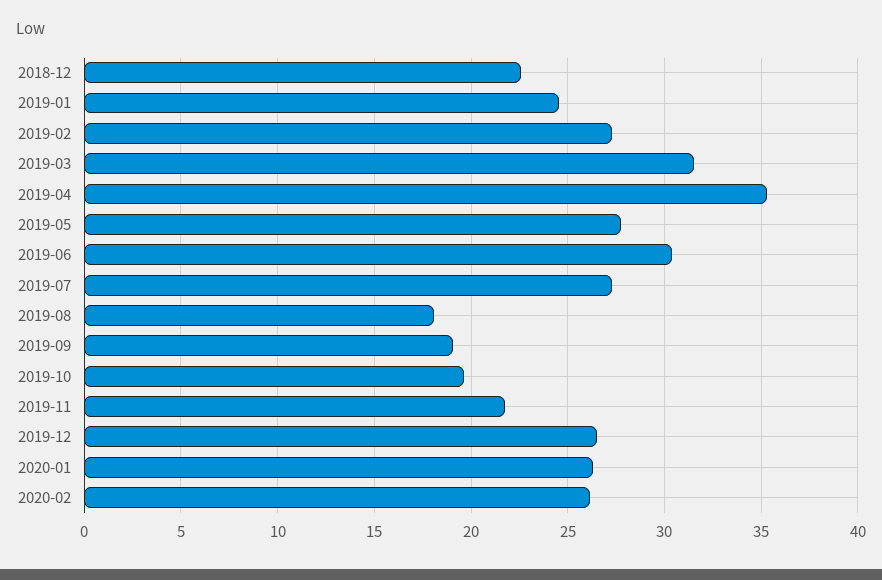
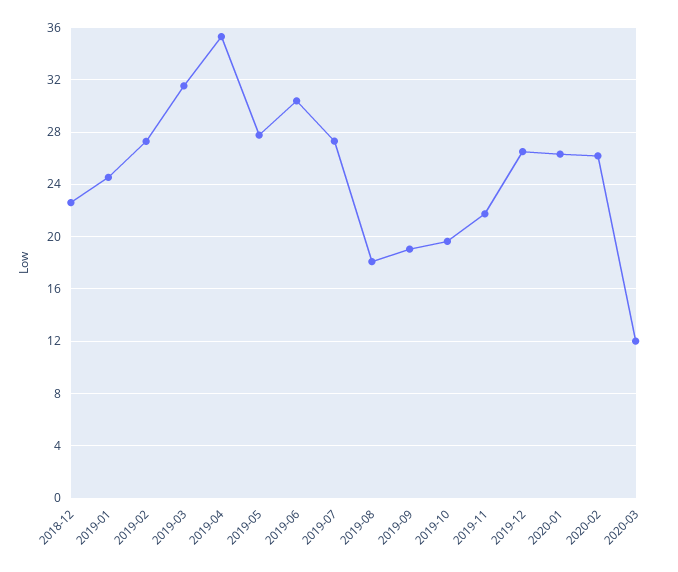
2020-03: none -> 12

